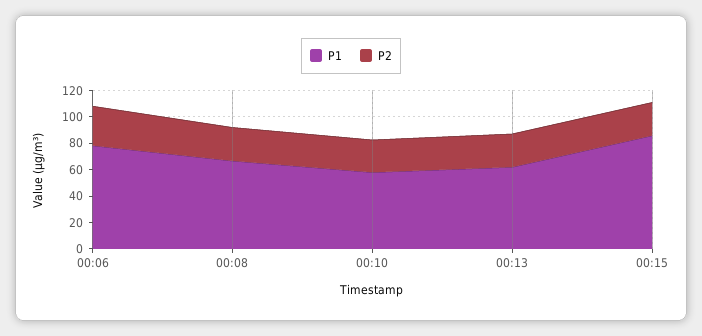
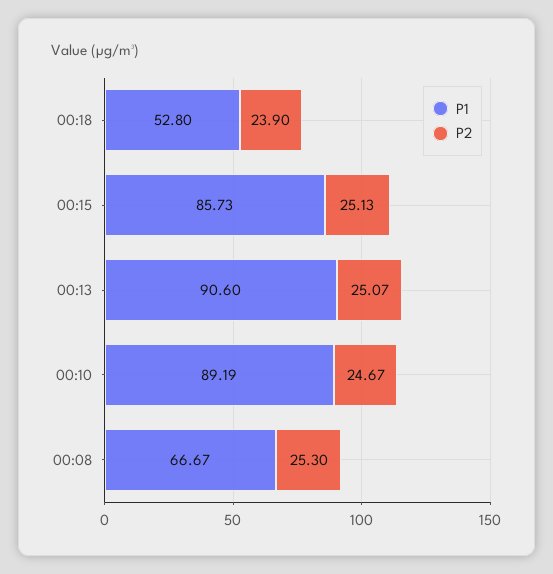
P1, 00:06: 80 -> none
P2, 00:06: 30 -> none
P1, 00:10: 60 -> 89.19
P1, 00:13: 60 -> 90.6
P1, 00:18: none -> 52.8
P2, 00:18: none -> 23.9

